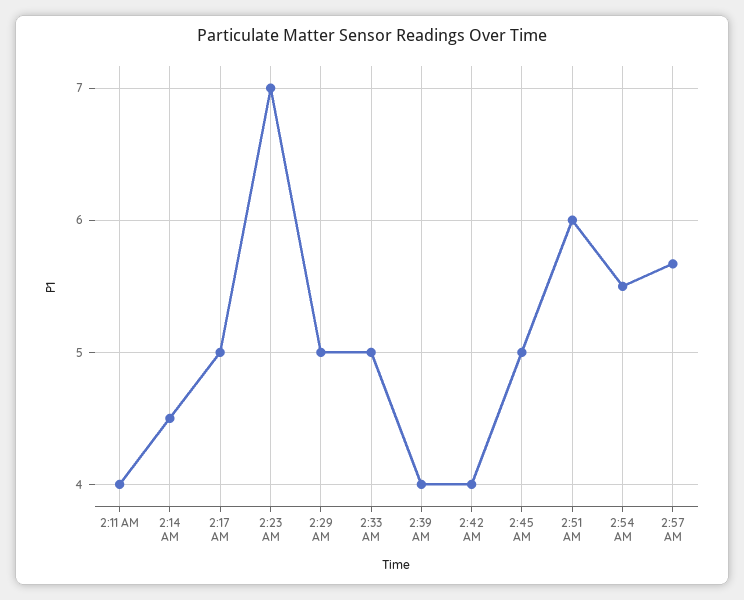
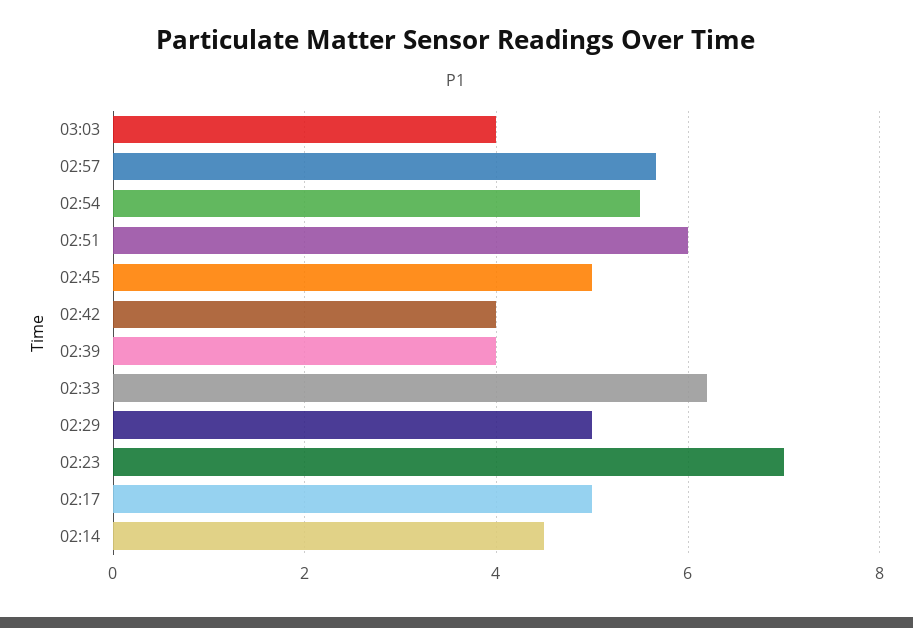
2:11 AM: 4 -> none
2:33 AM: 5 -> 6.2
03:03: none -> 4

